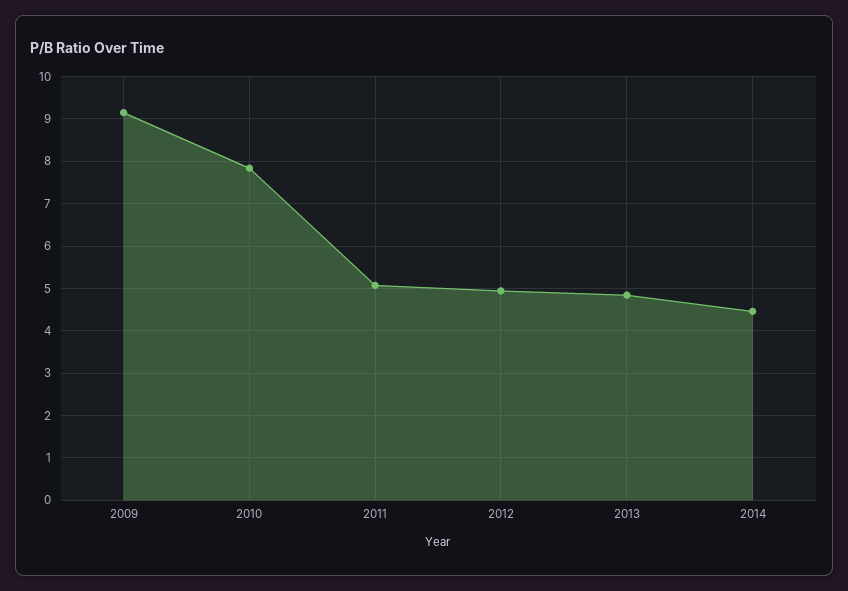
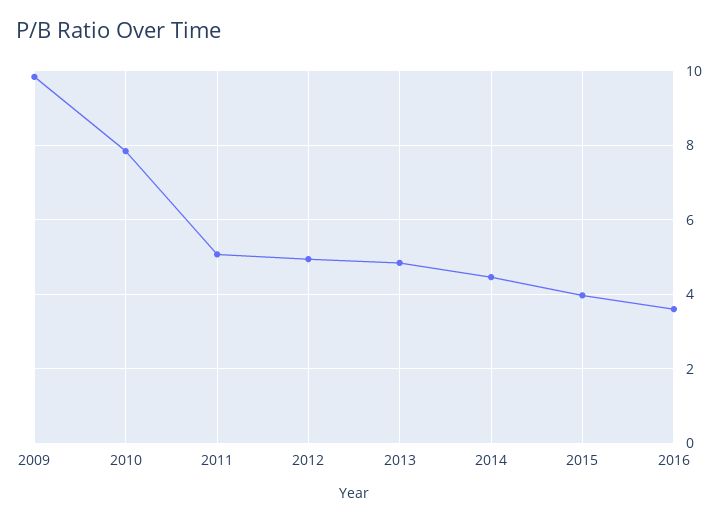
2009: 9.2 -> 9.8
2015: none -> 4
2016: none -> 3.6

